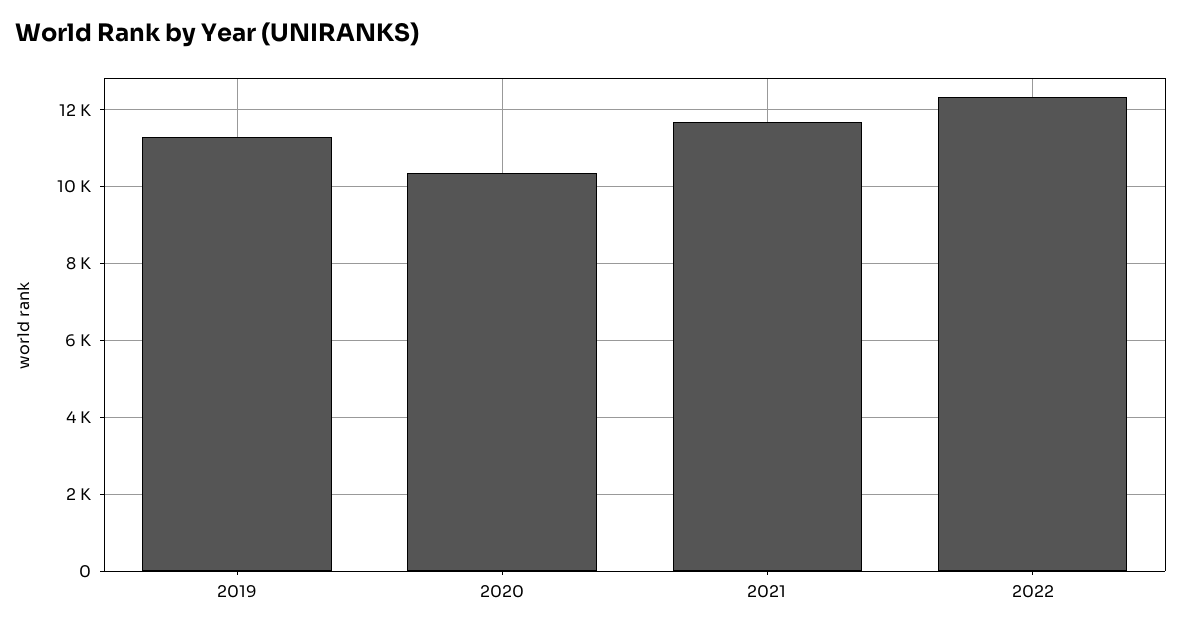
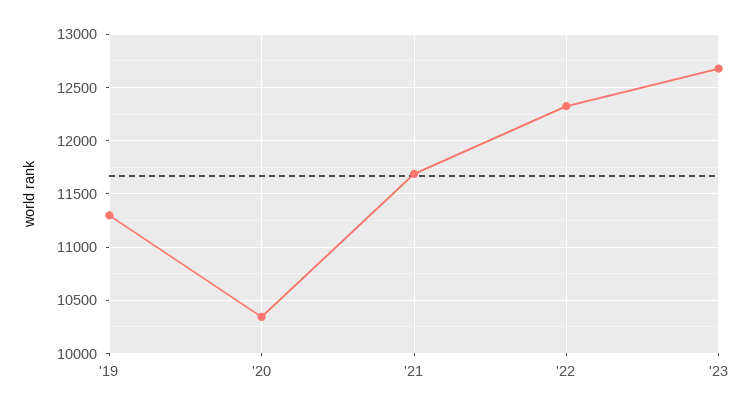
'23: none -> 12700

